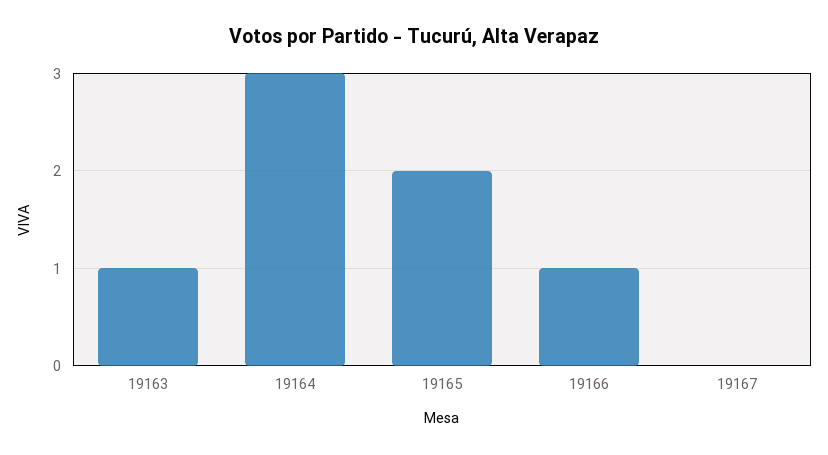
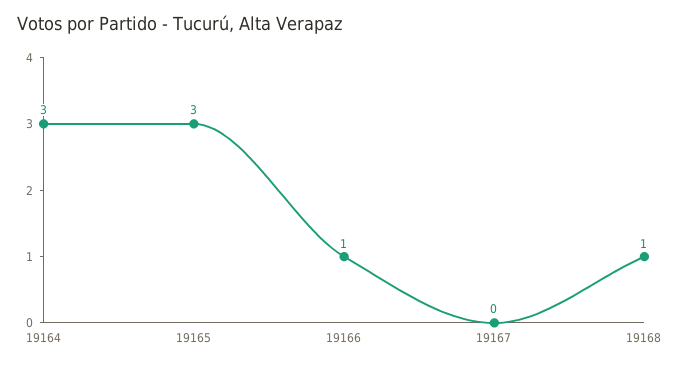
19163: 1 -> none
19165: 2 -> 3
19168: none -> 1

